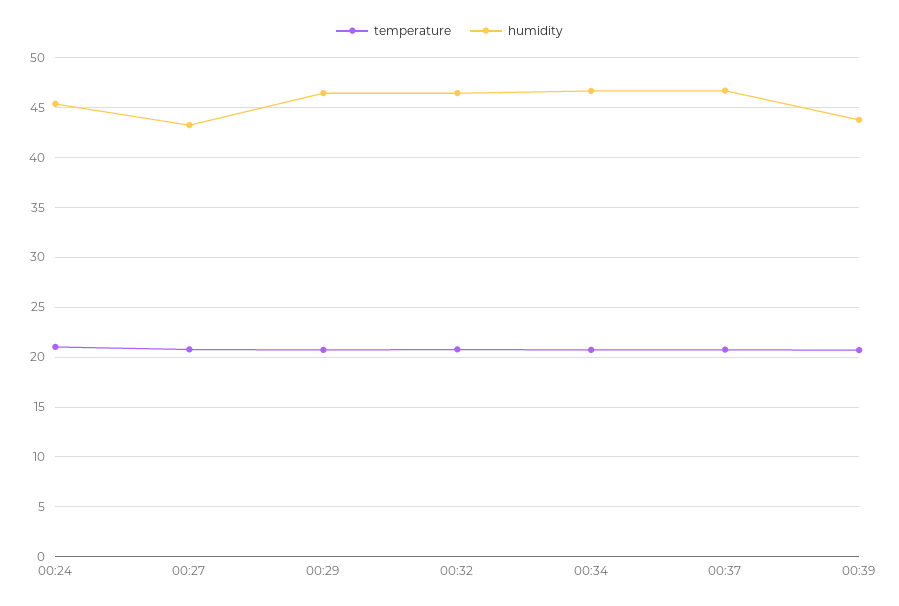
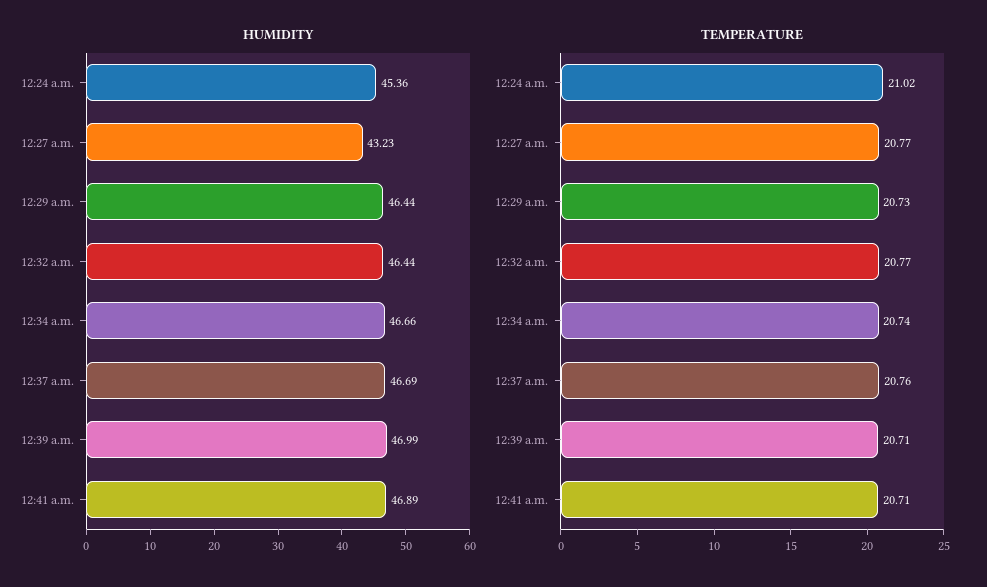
humidity, 00:39: 44 -> 46.99
humidity, 12:41 a.m.: none -> 46.89
temperature, 12:41 a.m.: none -> 20.71

